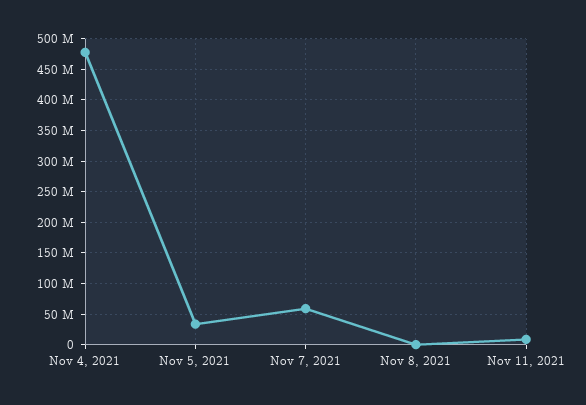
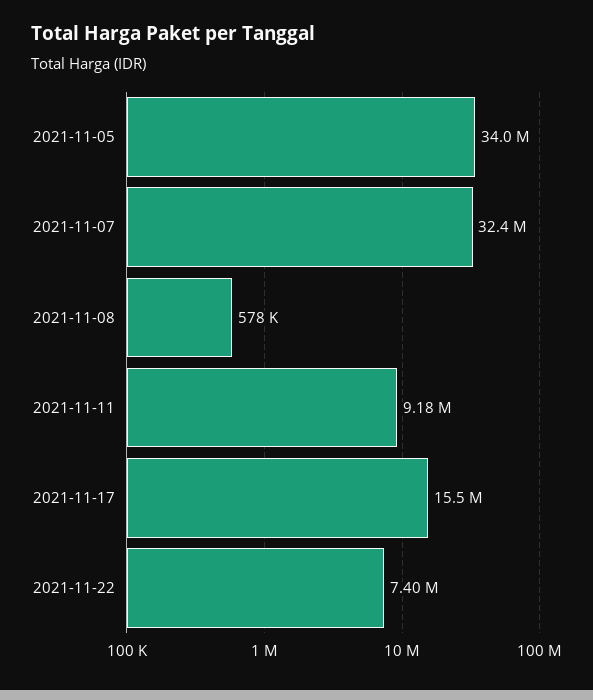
Nov 4, 2021: 480000000 -> none
Nov 7, 2021: 60000000 -> 32400000
2021-11-17: none -> 15500000
2021-11-22: none -> 7400000

